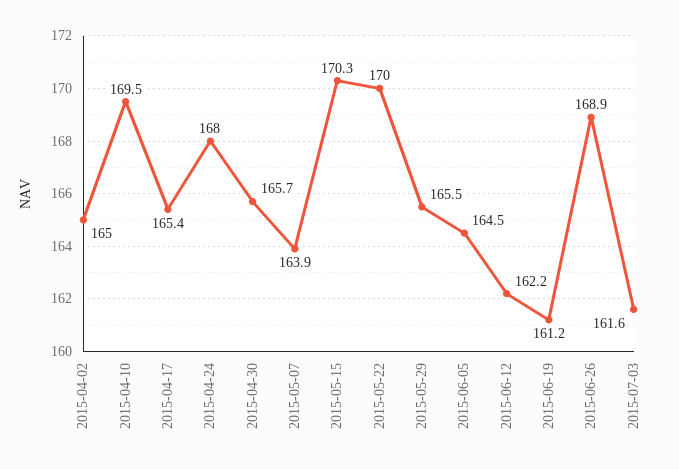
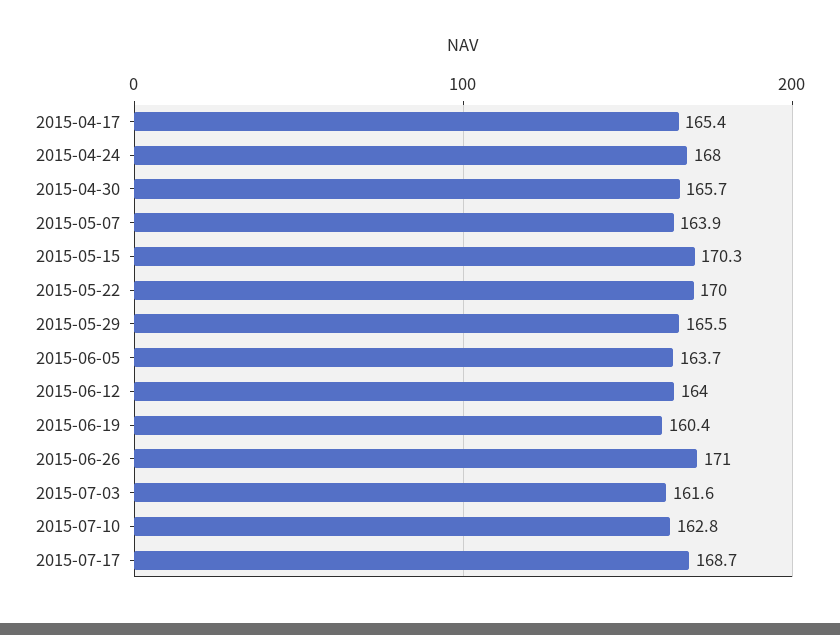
2015-04-02: 165 -> none
2015-04-10: 169.5 -> none
2015-06-05: 164.5 -> 163.7
2015-06-12: 162.2 -> 164
2015-06-19: 161.2 -> 160.4
2015-06-26: 168.9 -> 171
2015-07-10: none -> 162.8
2015-07-17: none -> 168.7

